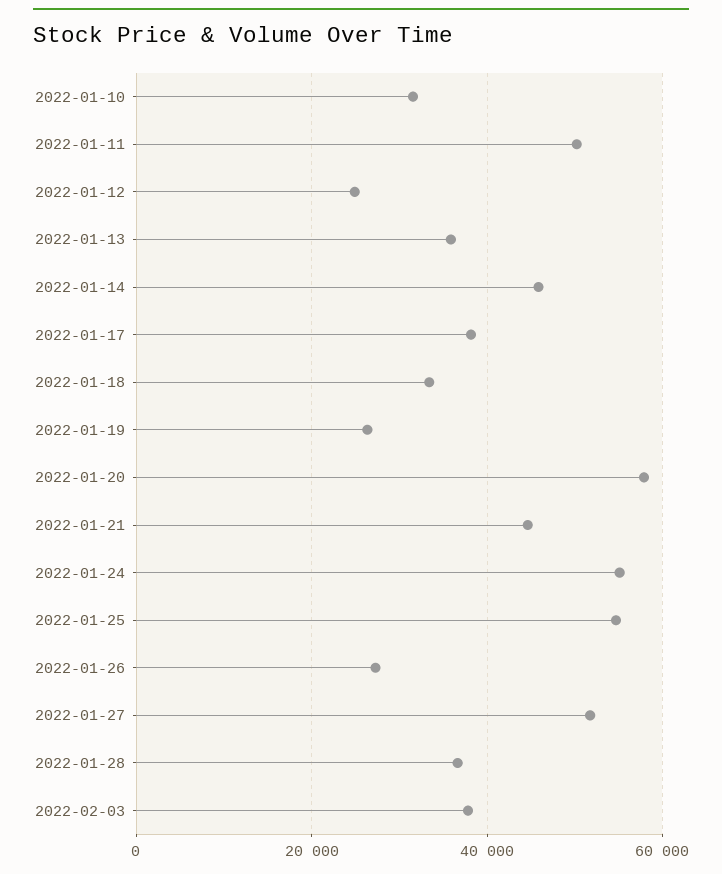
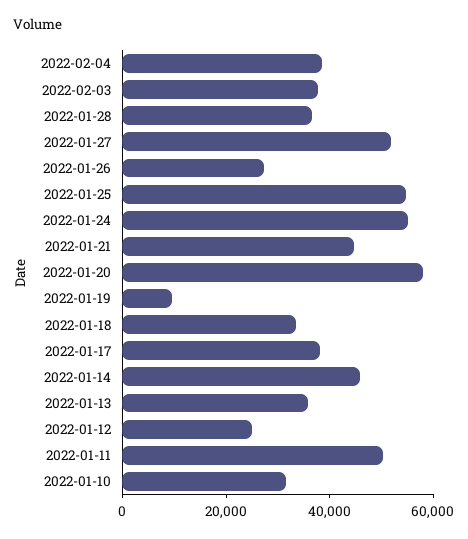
2022-01-19: 26000 -> 10000
2022-02-04: none -> 40000

